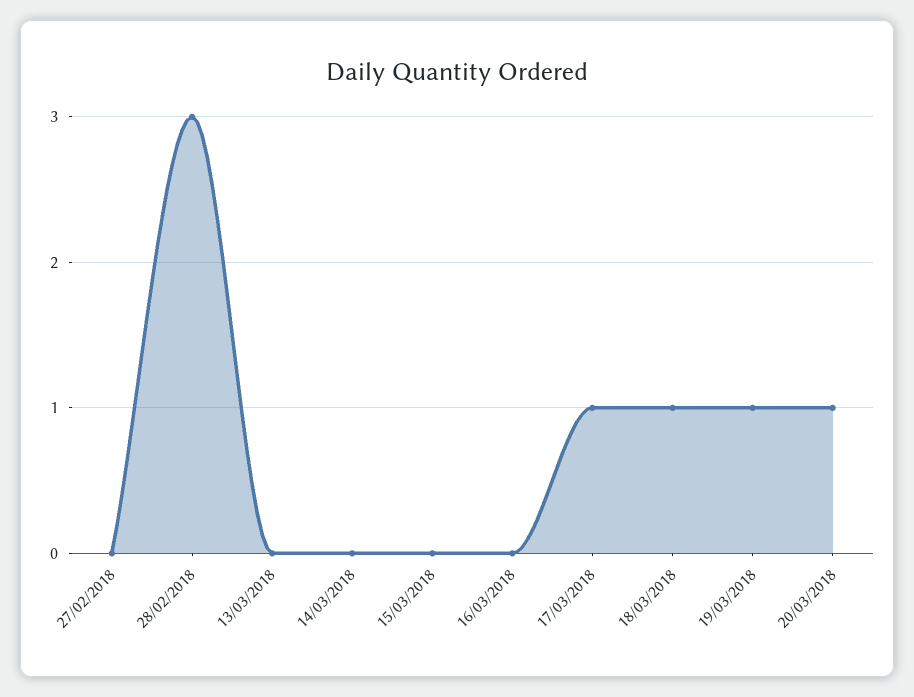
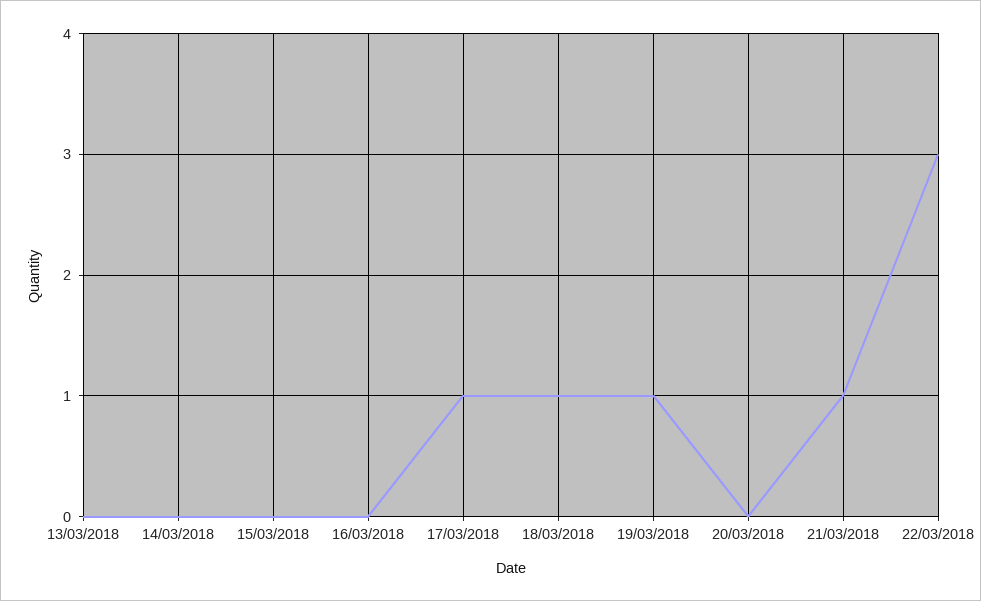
27/02/2018: 0 -> none
28/02/2018: 3 -> none
20/03/2018: 1 -> 0
21/03/2018: none -> 1
22/03/2018: none -> 3

